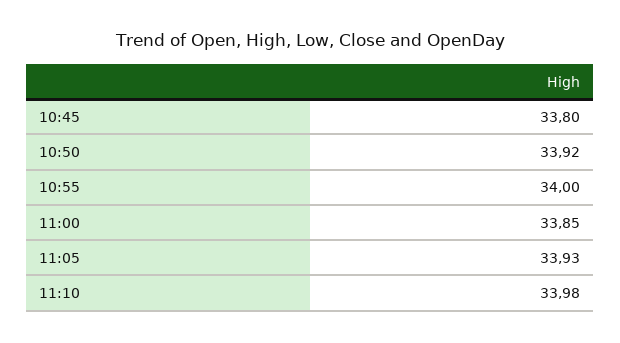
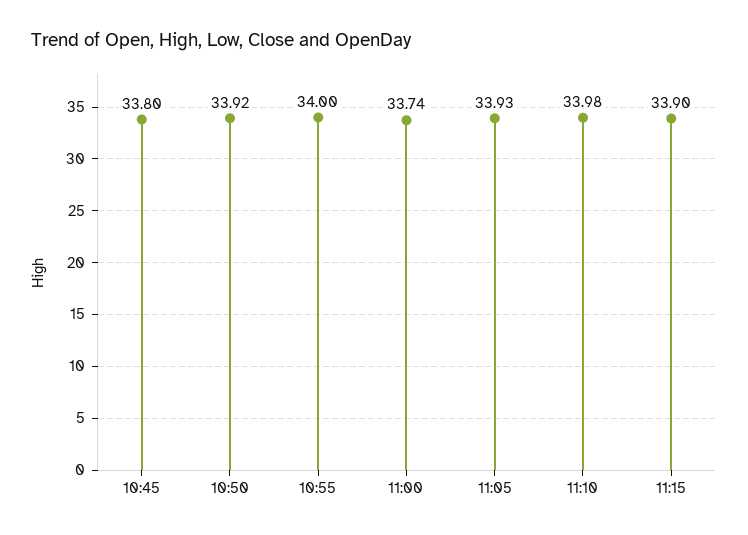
11:00: 33.85 -> 33.74
11:15: none -> 33.9

